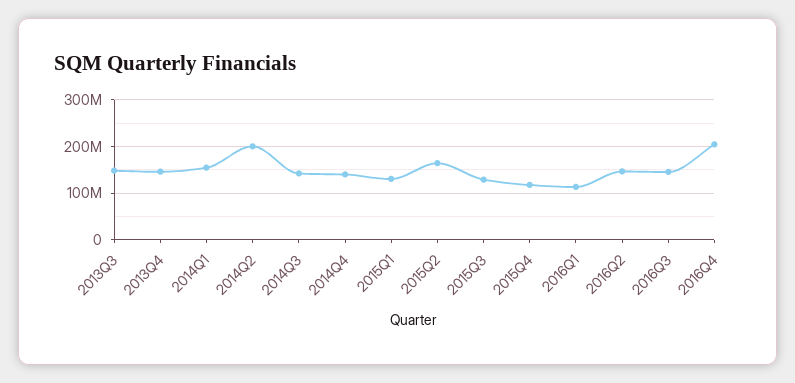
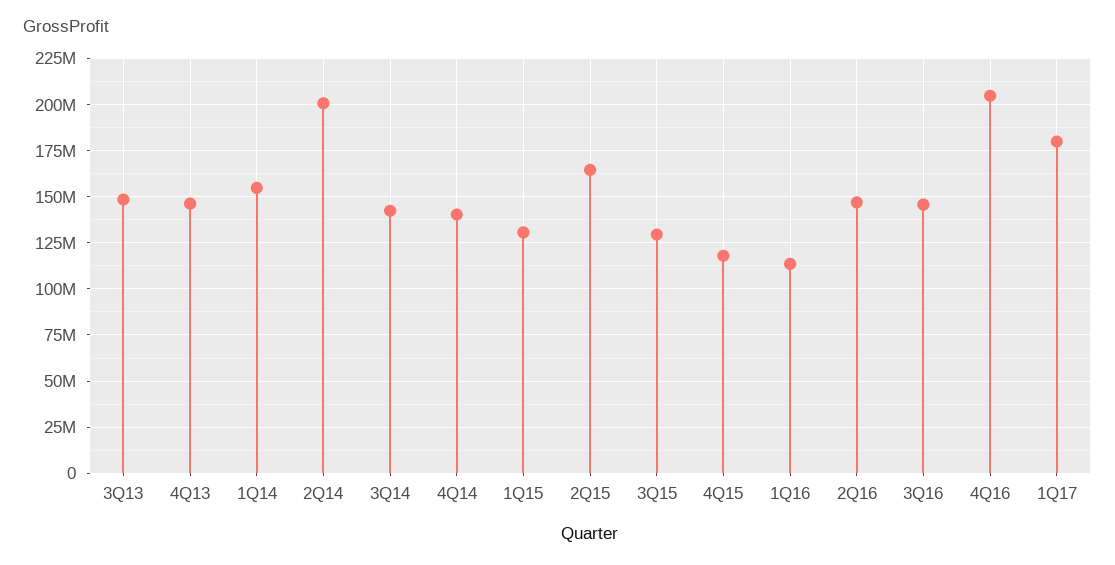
1Q17: none -> 180000000

